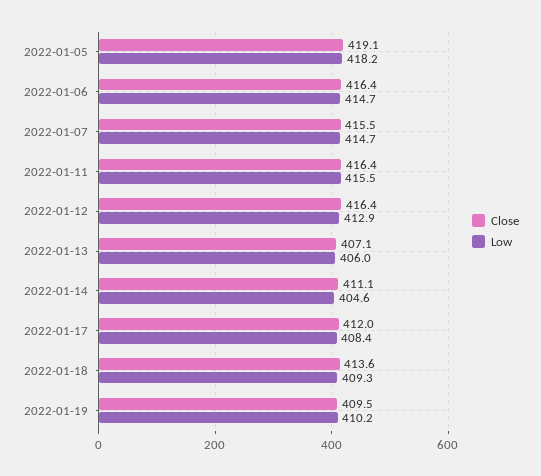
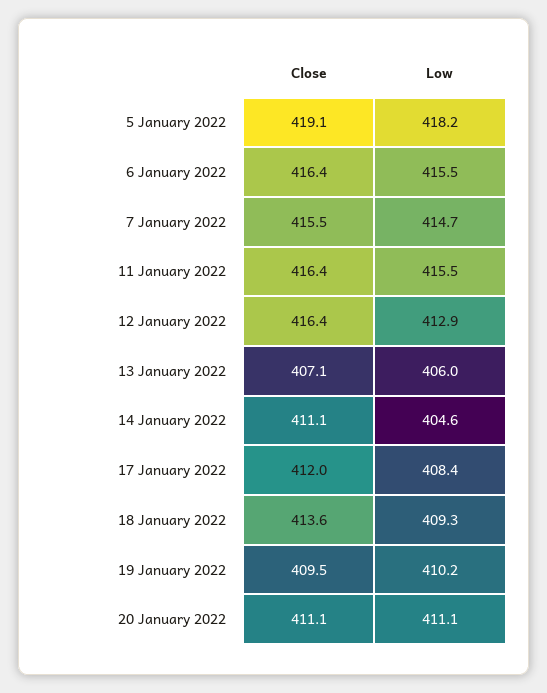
Low, 2022-01-06: 414.7 -> 415.5
Close, 20 January 2022: none -> 411.1
Low, 20 January 2022: none -> 411.1

